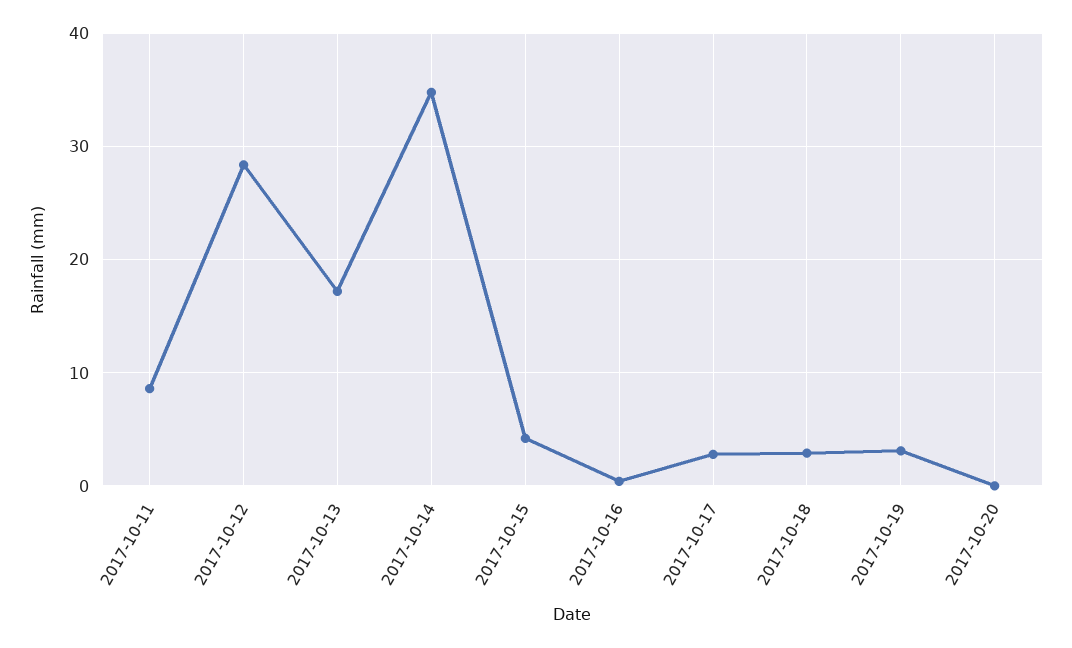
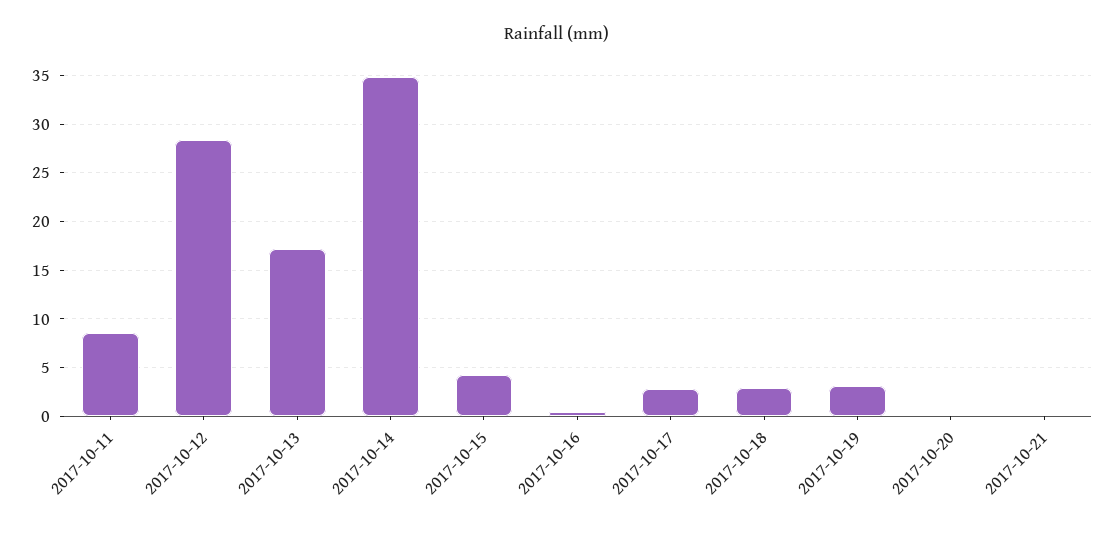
2017-10-21: none -> 0

